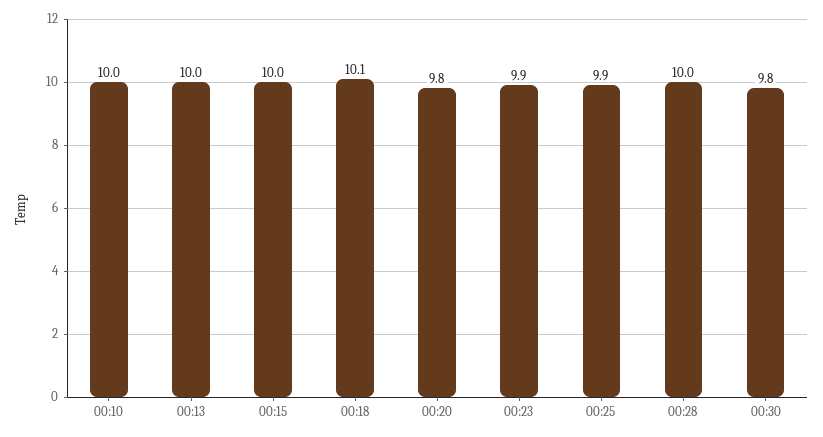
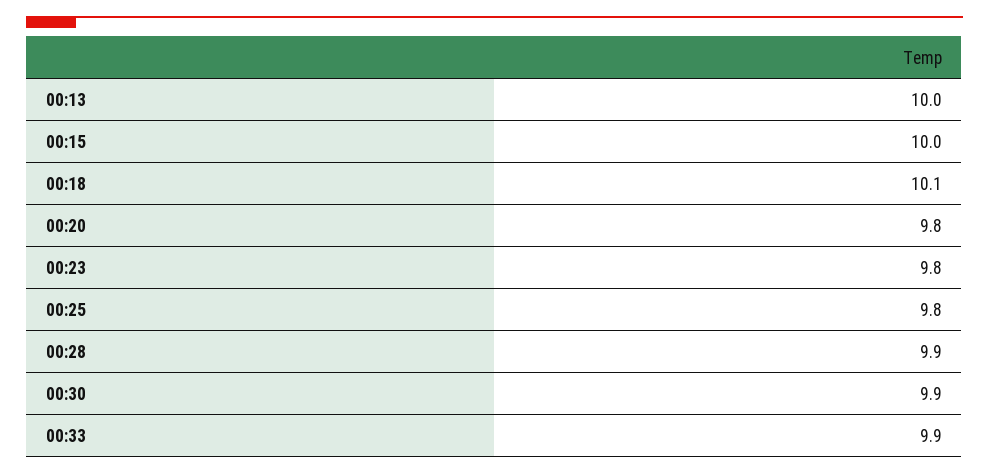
00:10: 10 -> none
00:23: 9.9 -> 9.8
00:25: 9.9 -> 9.8
00:28: 10 -> 9.9
00:30: 9.8 -> 9.9
00:33: none -> 9.9

